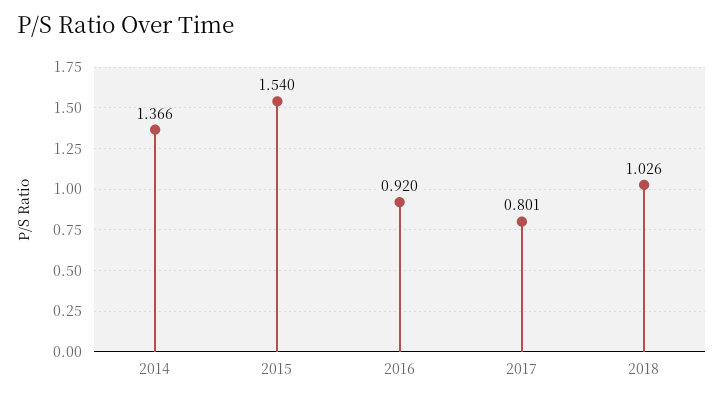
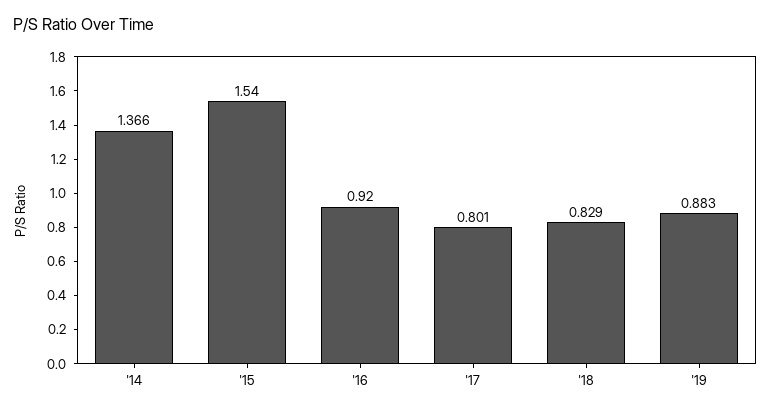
2018: 1.026 -> 0.829
'19: none -> 0.883

